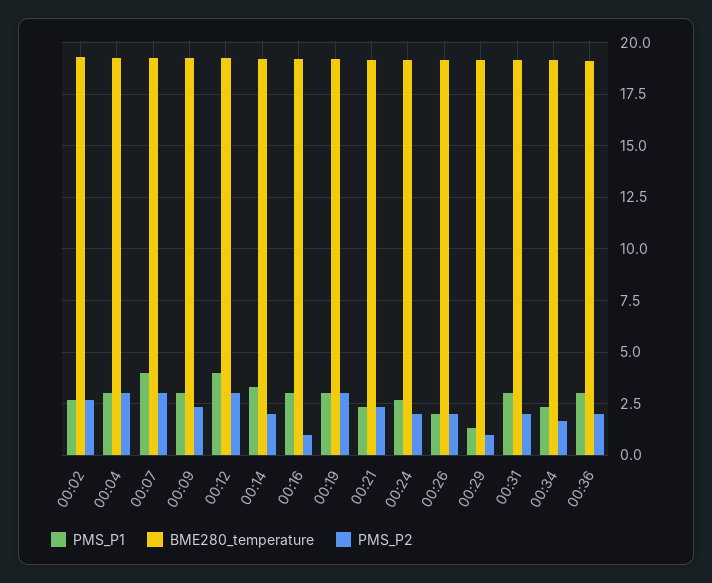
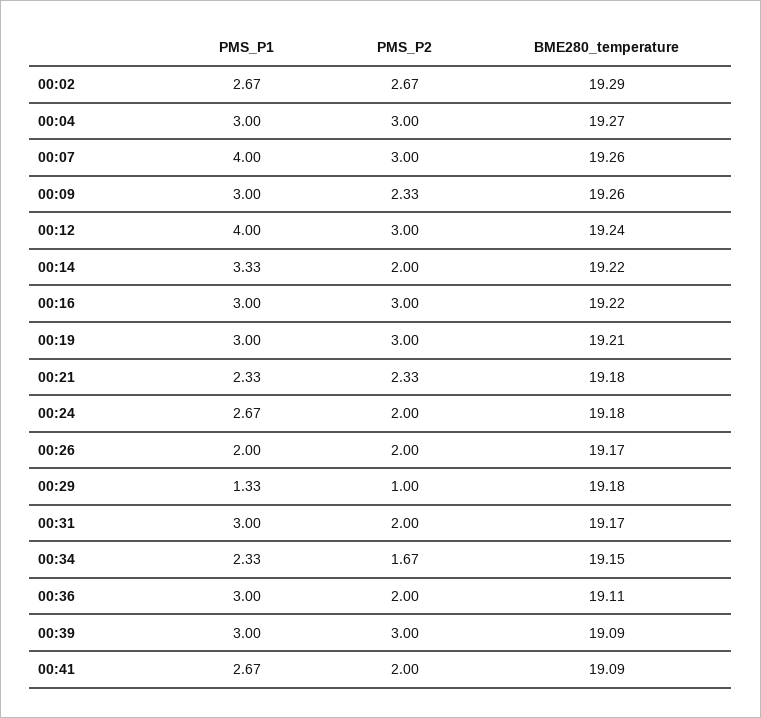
PMS_P2, 00:16: 1 -> 3
PMS_P1, 00:39: none -> 3
PMS_P2, 00:39: none -> 3
BME280_temperature, 00:39: none -> 19.09
PMS_P1, 00:41: none -> 2.67
PMS_P2, 00:41: none -> 2
BME280_temperature, 00:41: none -> 19.09

